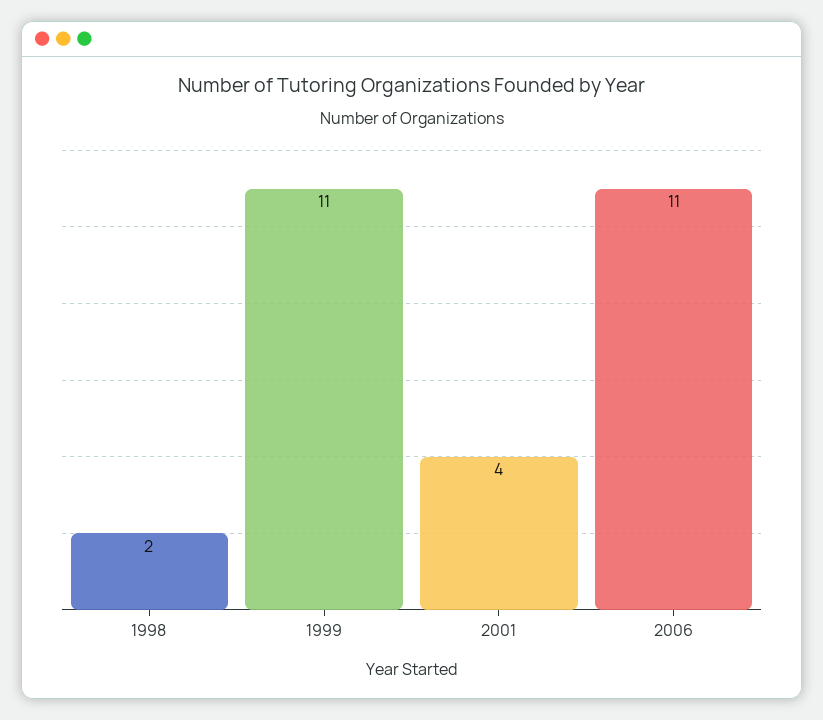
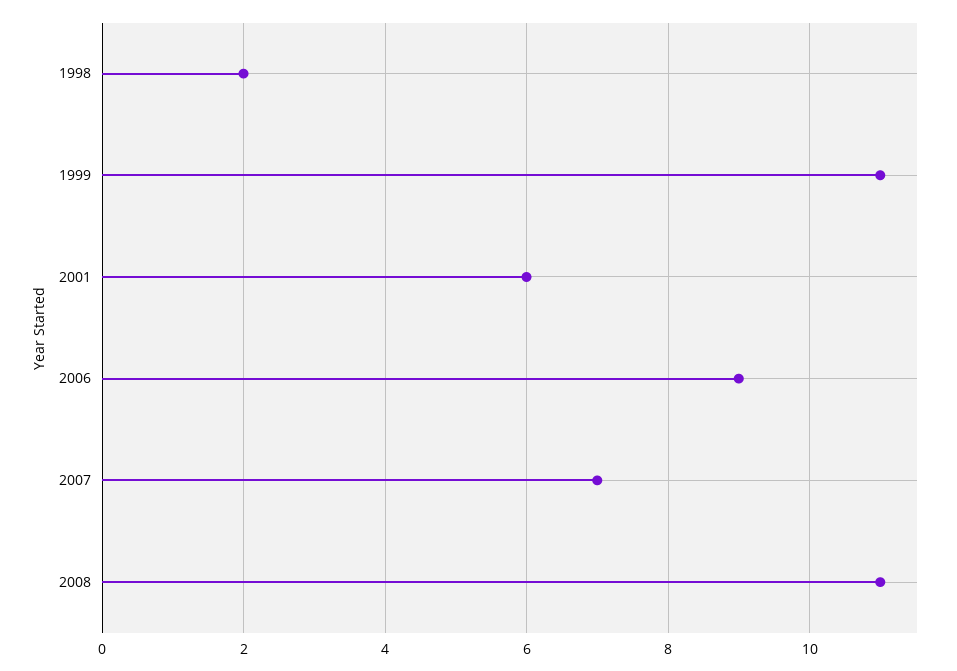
2001: 4 -> 6
2006: 11 -> 9
2007: none -> 7
2008: none -> 11

